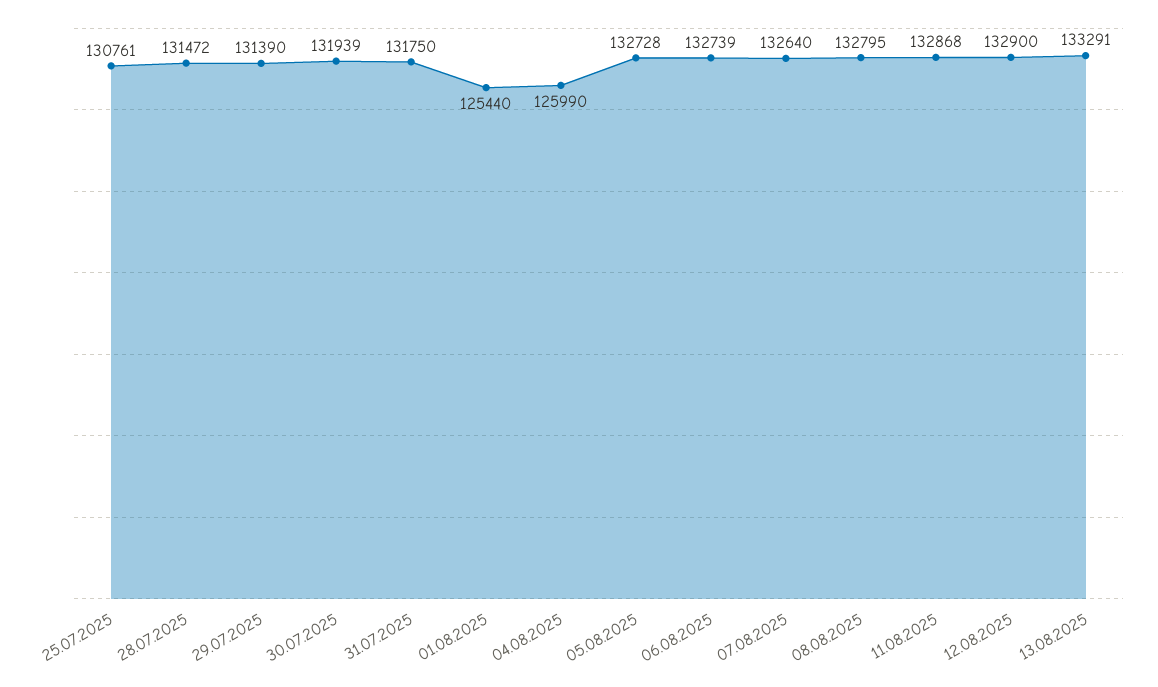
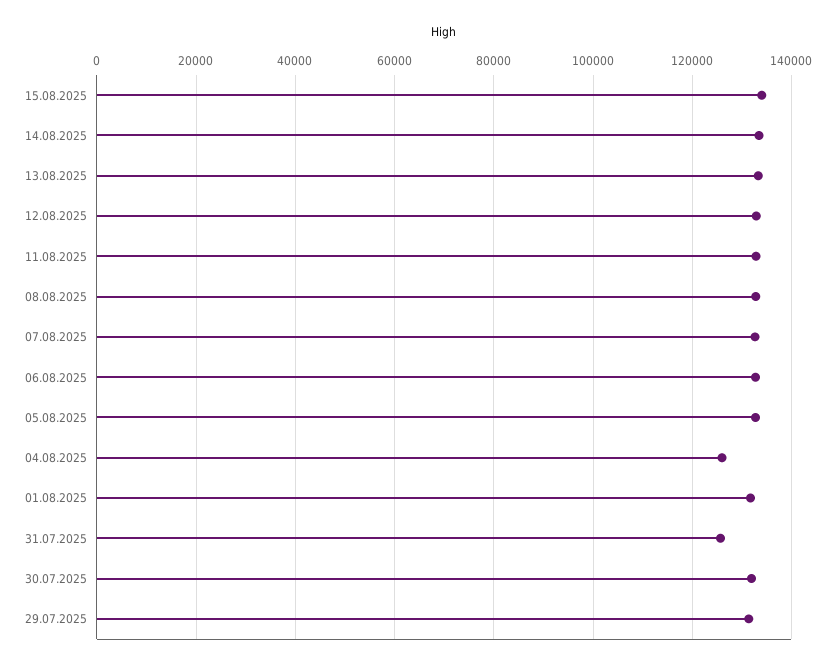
25.07.2025: 130761 -> none
28.07.2025: 131472 -> none
31.07.2025: 131750 -> 126000
01.08.2025: 125440 -> 132000
15.08.2025: none -> 134000
14.08.2025: none -> 134000

